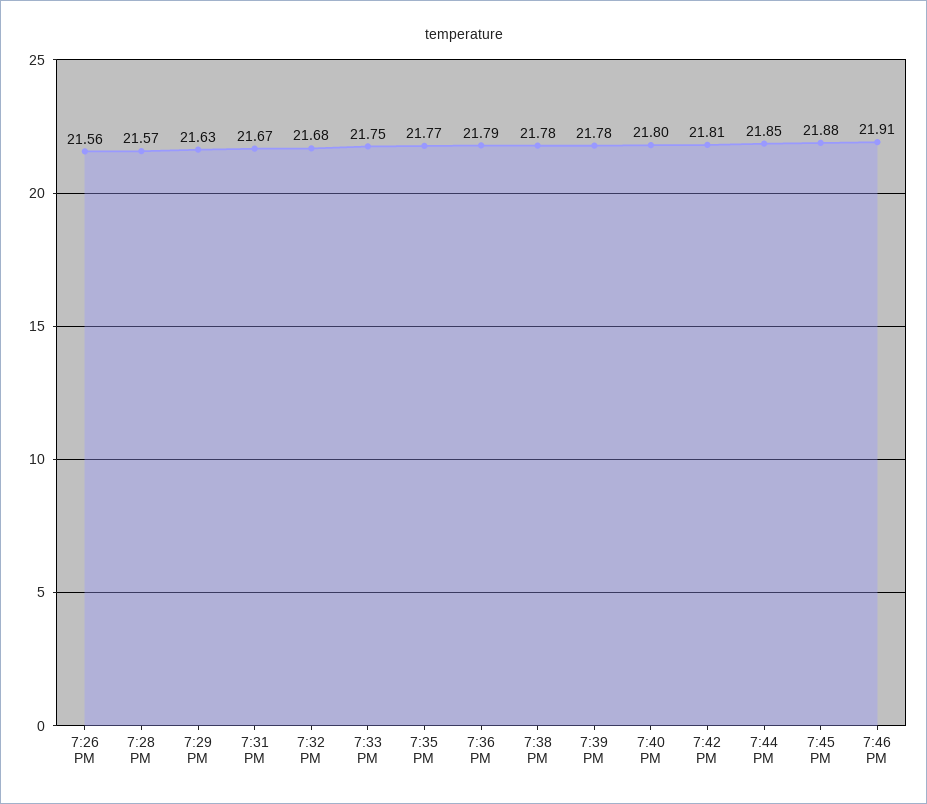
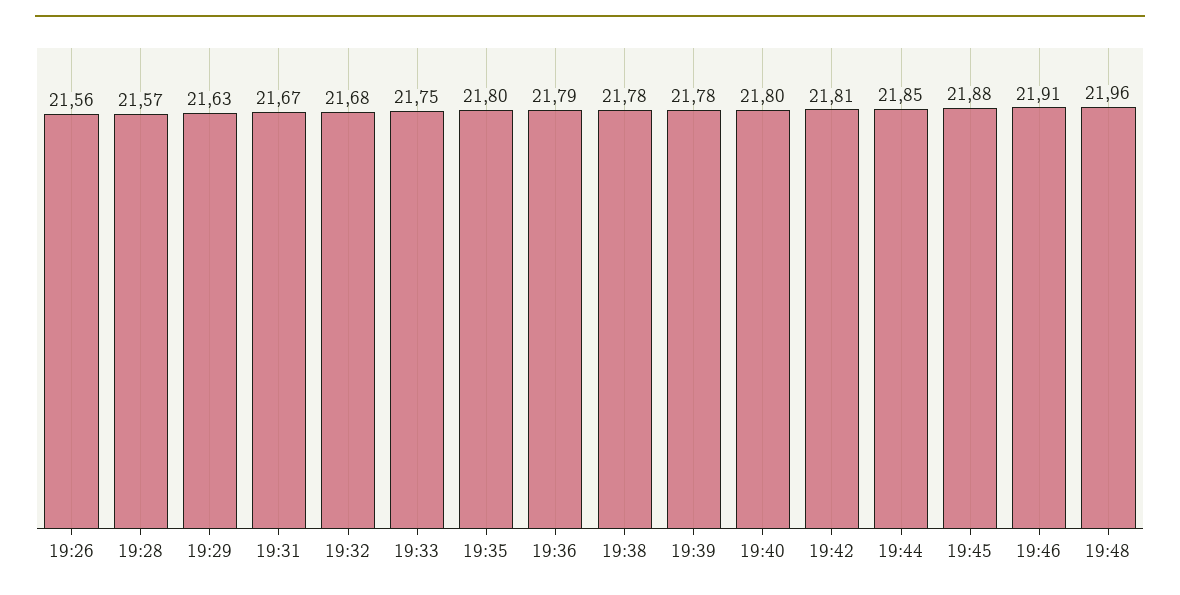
7:35 PM: 21.77 -> 21.8
19:48: none -> 21.96

